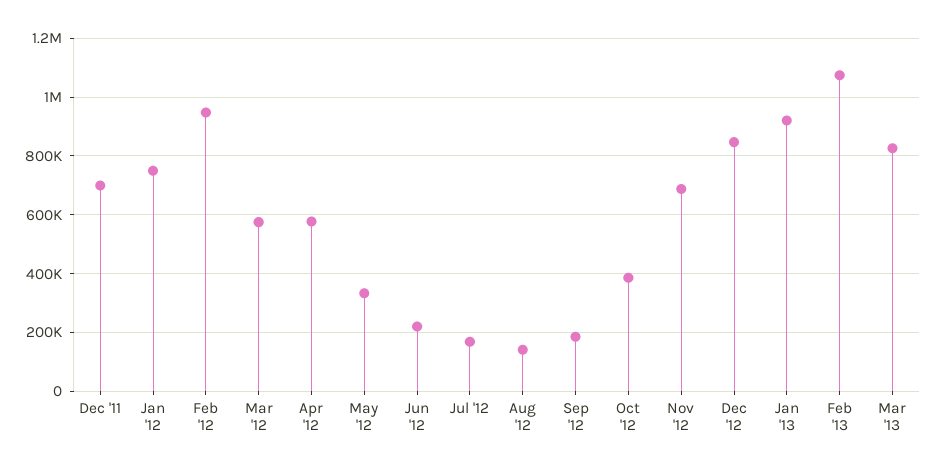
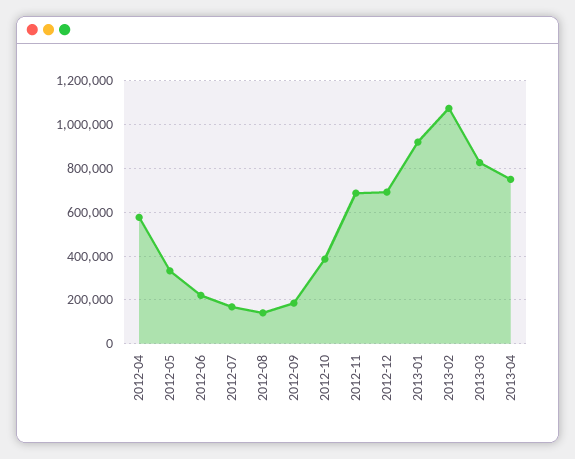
Dec '11: 700000 -> none
Jan '12: 750000 -> none
Feb '12: 950000 -> none
Mar '12: 575000 -> none
Dec '12: 850000 -> 700000
2013-04: none -> 750000

